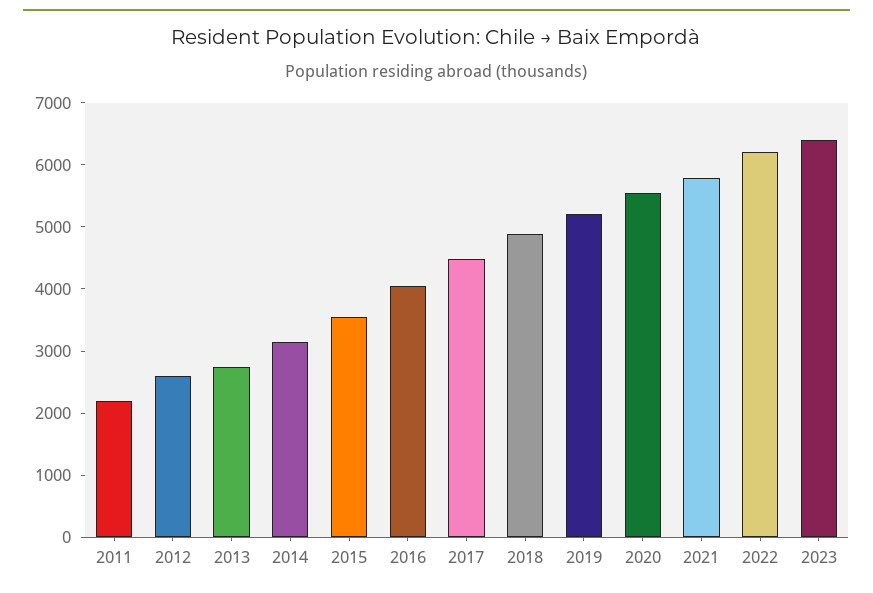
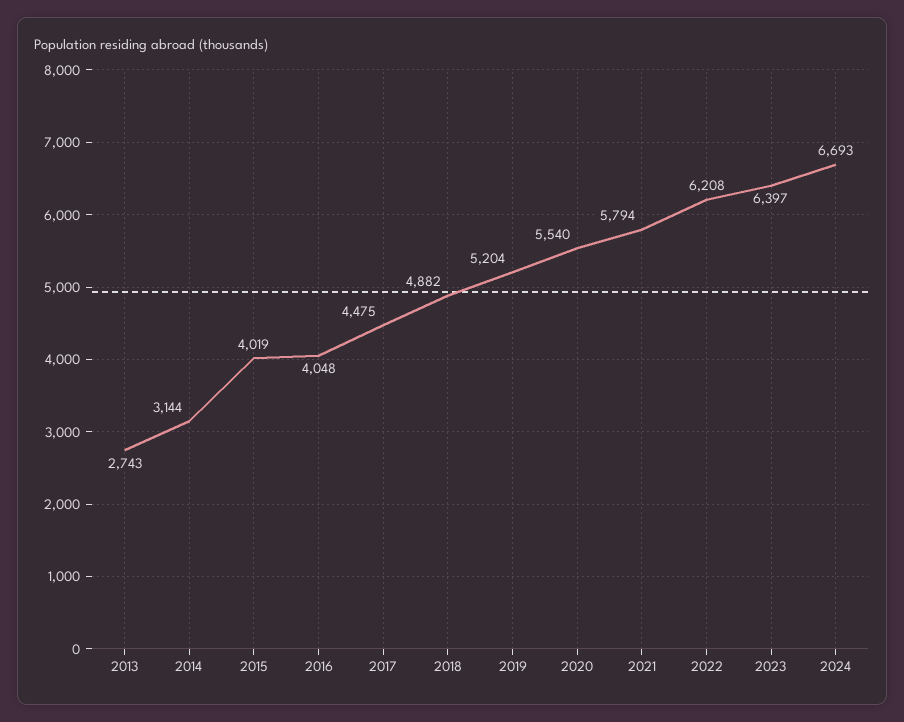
2011: 2200 -> none
2012: 2600 -> none
2015: 3600 -> 4019
2024: none -> 6693

